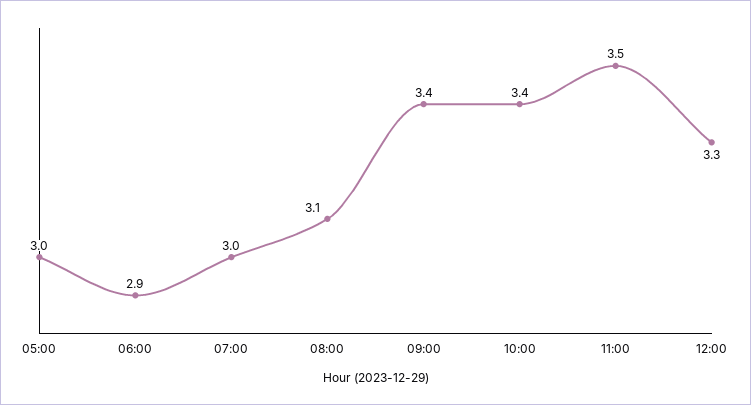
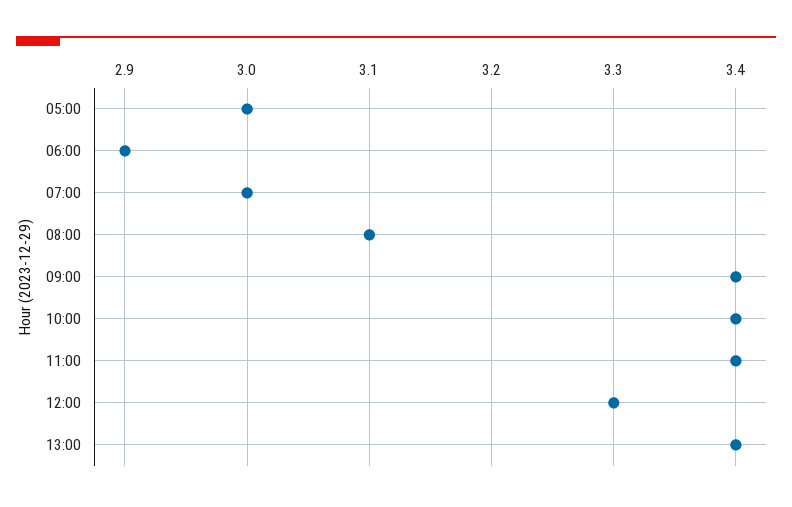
11:00: 3.5 -> 3.4
13:00: none -> 3.4

